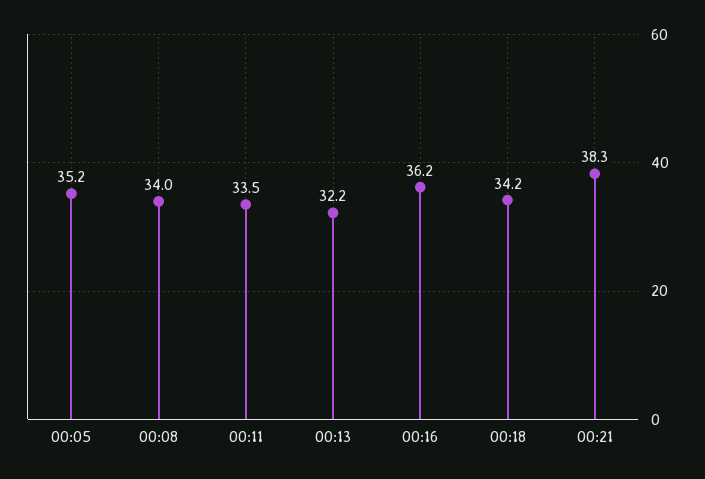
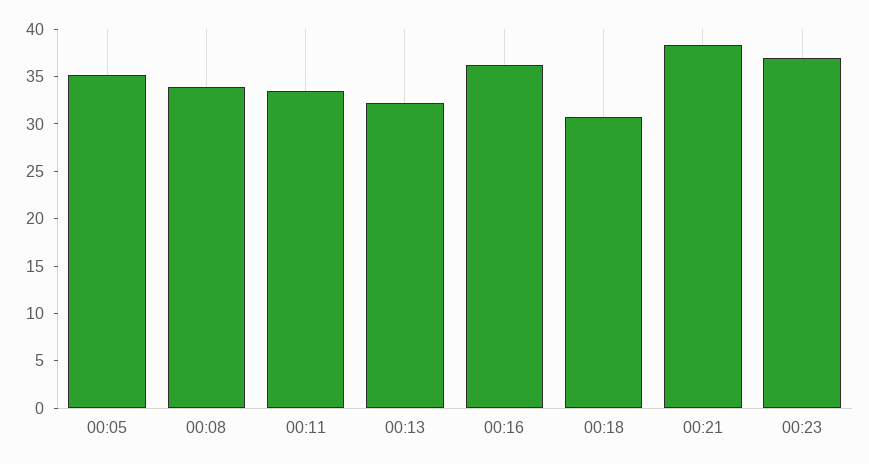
00:18: 34.2 -> 31
00:23: none -> 37

